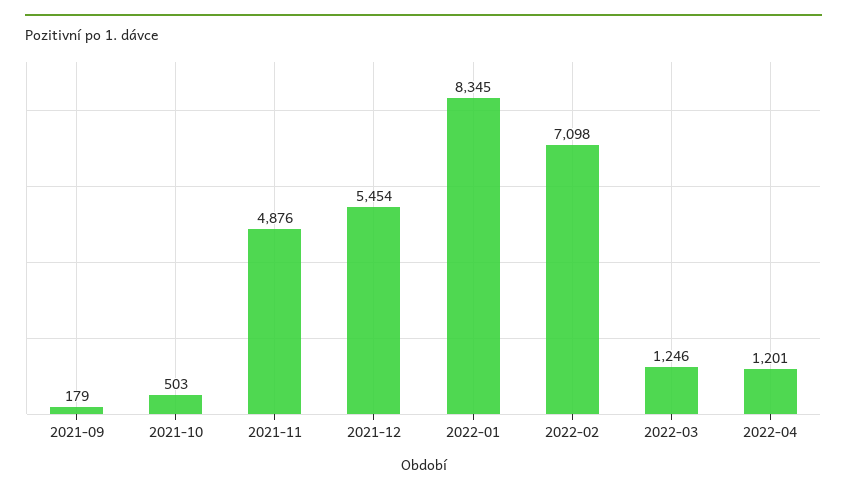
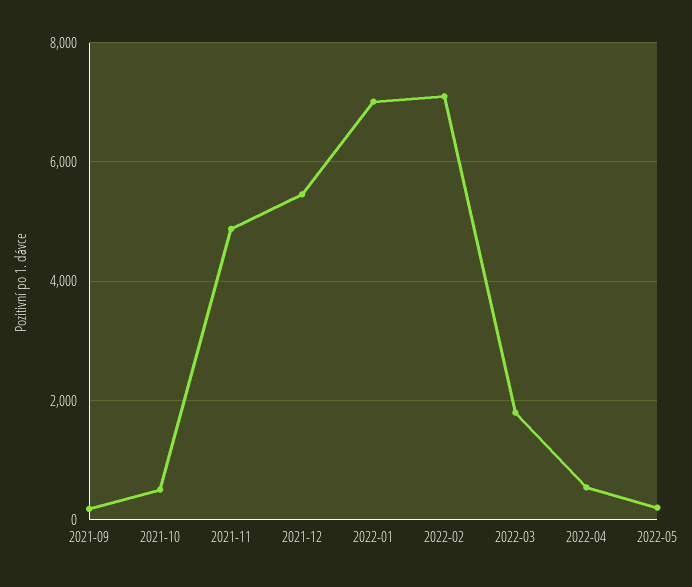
2022-01: 8345 -> 7000
2022-03: 1246 -> 1800
2022-04: 1201 -> 600
2022-05: none -> 200

